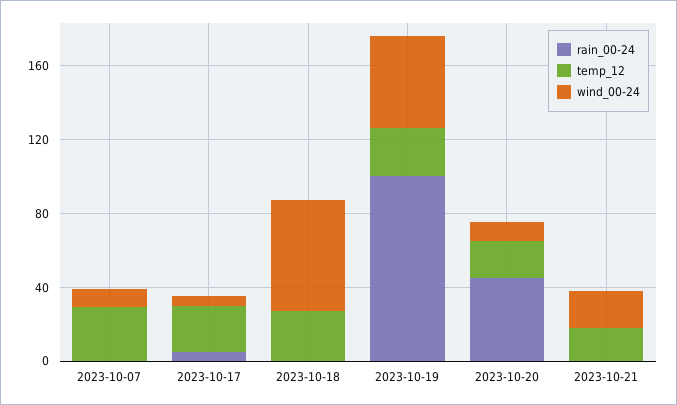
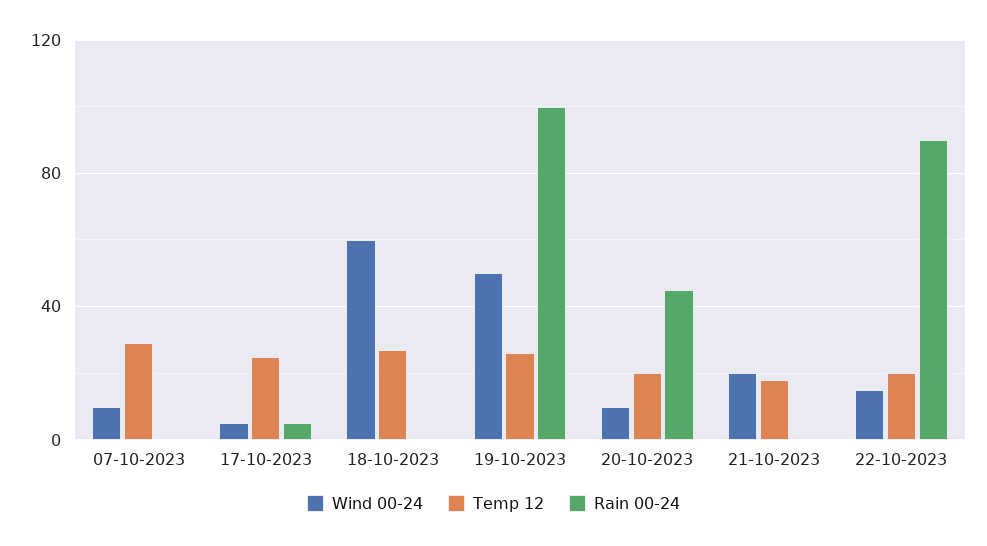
wind_00-24, 22-10-2023: none -> 15
temp_12, 22-10-2023: none -> 20
rain_00-24, 22-10-2023: none -> 90

